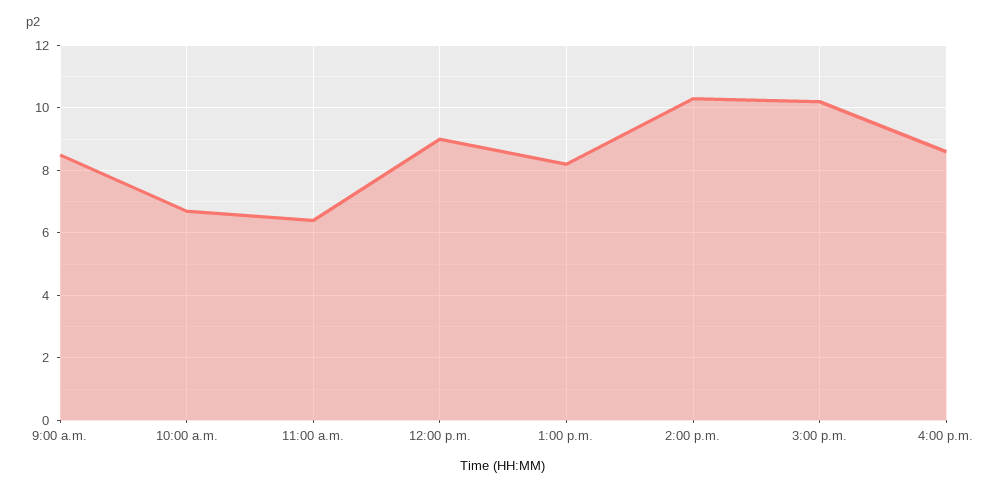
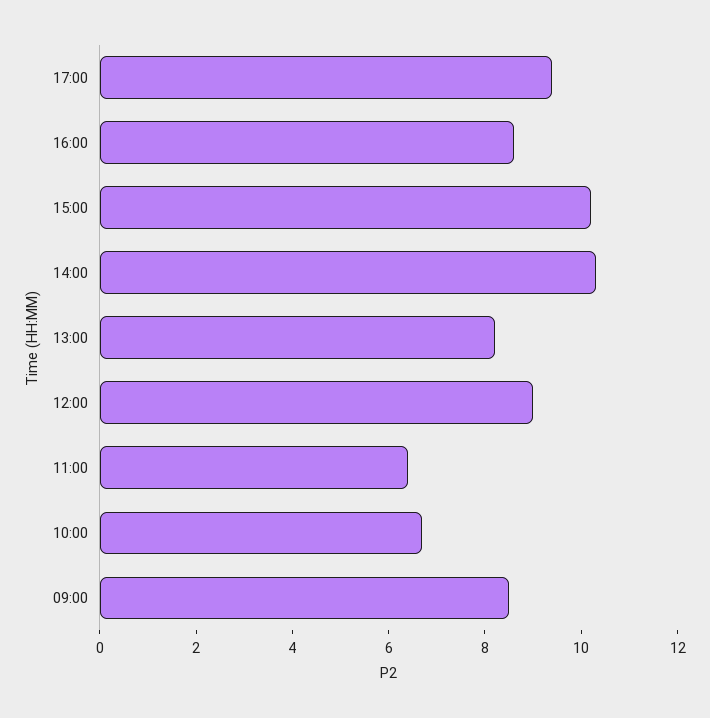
17:00: none -> 9.5

